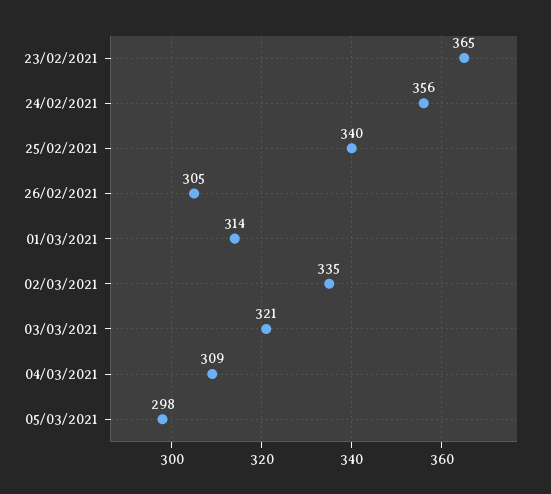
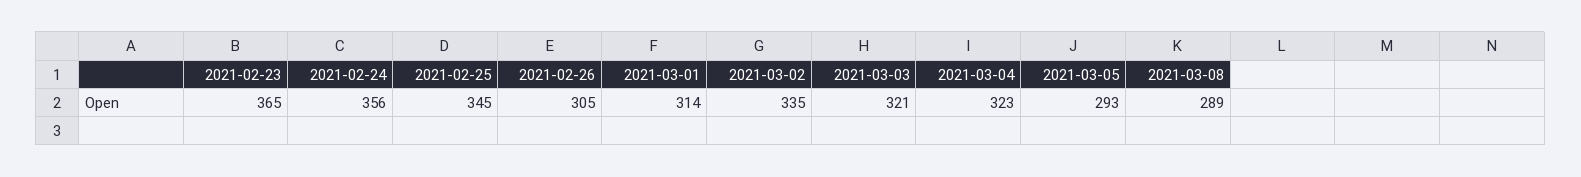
25/02/2021: 340 -> 345
04/03/2021: 309 -> 323
05/03/2021: 298 -> 293
2021-03-08: none -> 289

